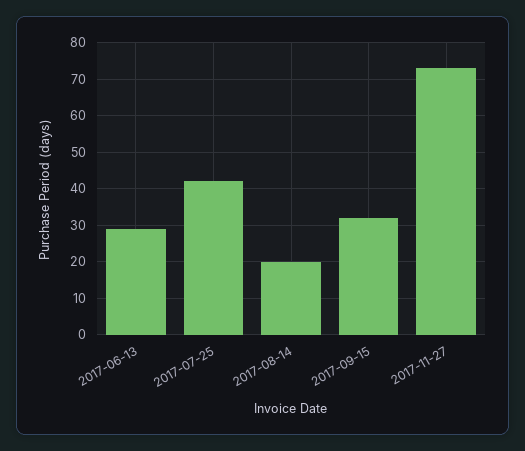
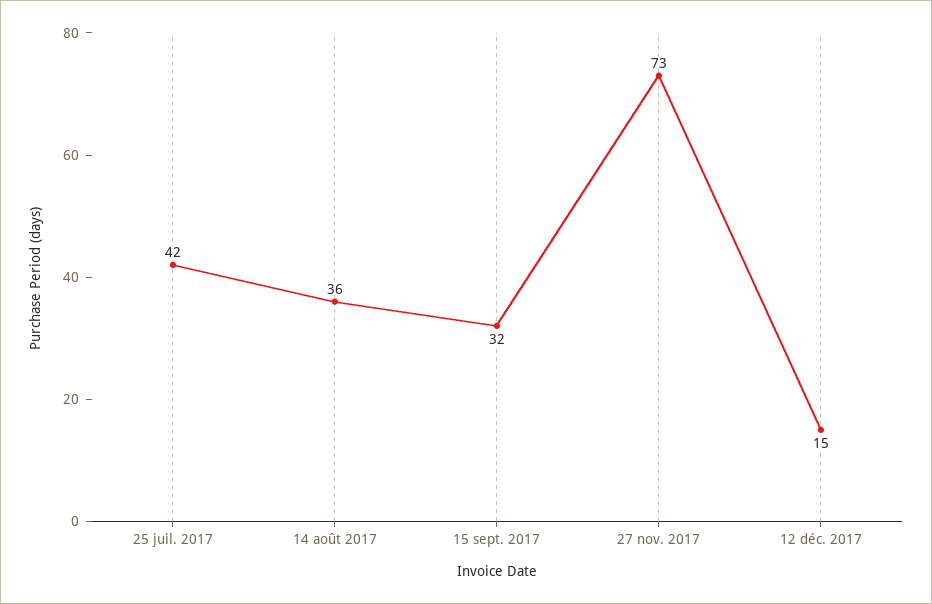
2017-06-13: 30 -> none
2017-08-14: 20 -> 36
12 déc. 2017: none -> 15

